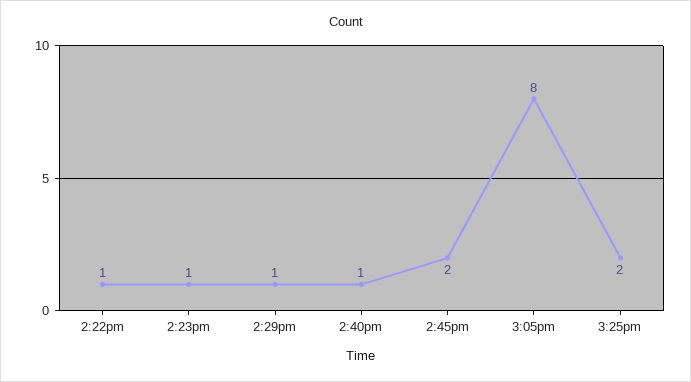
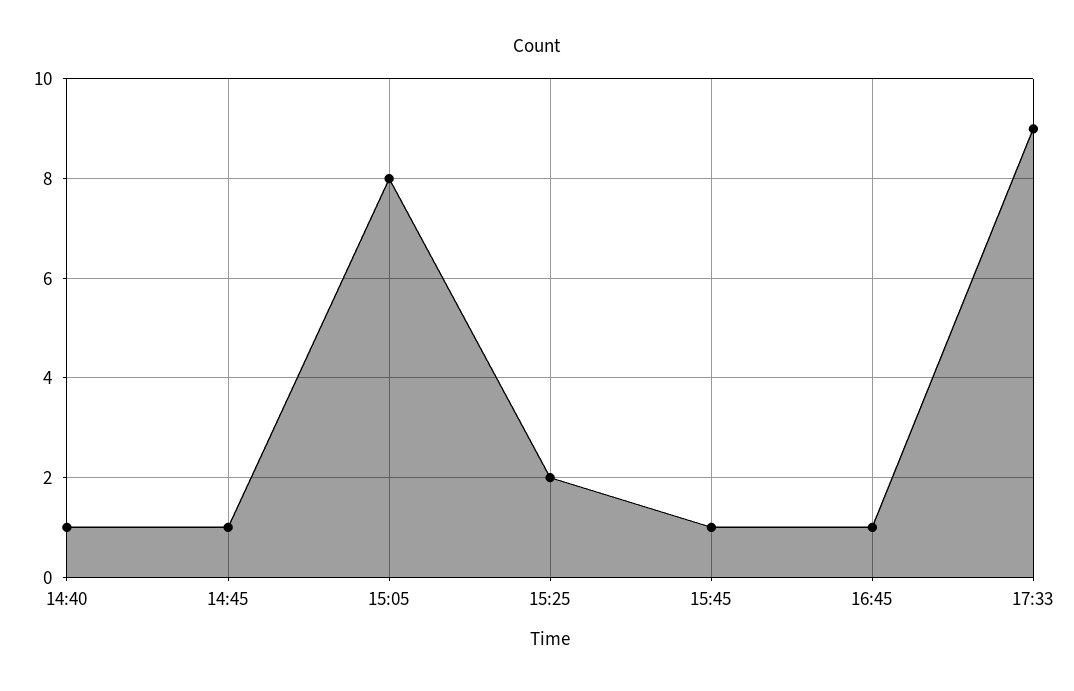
2:22pm: 1 -> none
2:23pm: 1 -> none
2:29pm: 1 -> none
2:45pm: 2 -> 1
15:45: none -> 1
16:45: none -> 1
17:33: none -> 9

